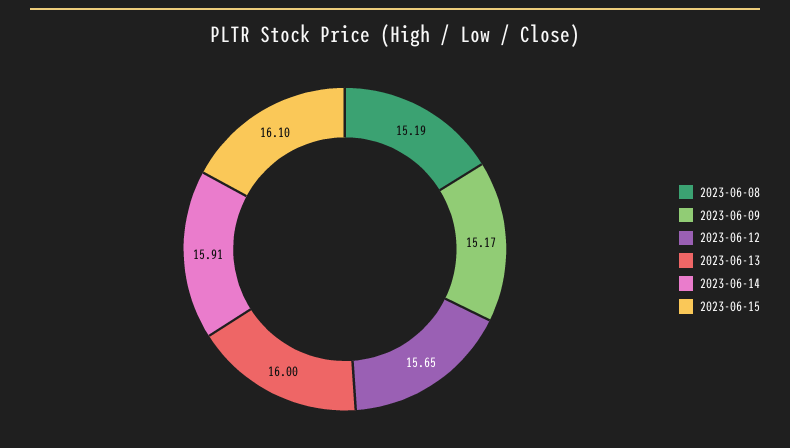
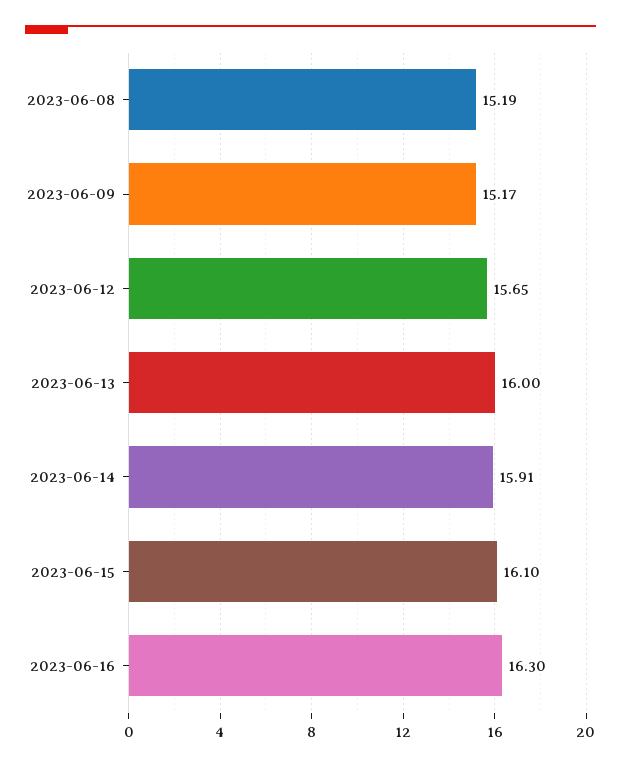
2023-06-16: none -> 16.3

